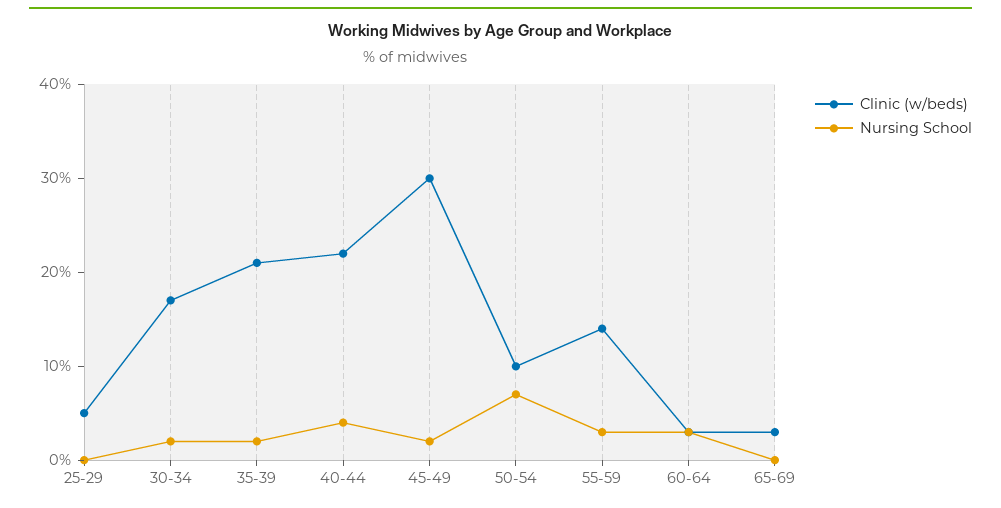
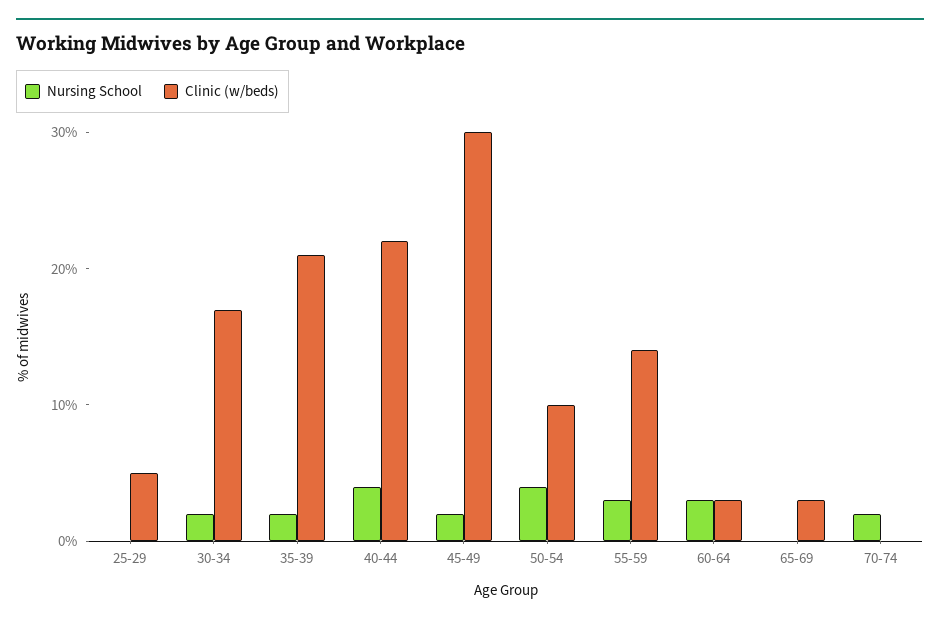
Nursing School, 50-54: 7 -> 4
Nursing School, 70-74: none -> 2
Clinic (w/beds), 70-74: none -> 0

